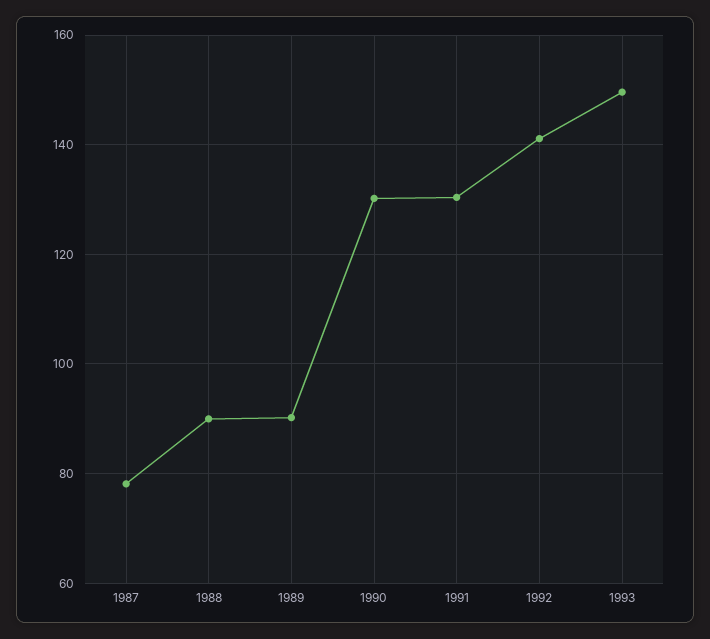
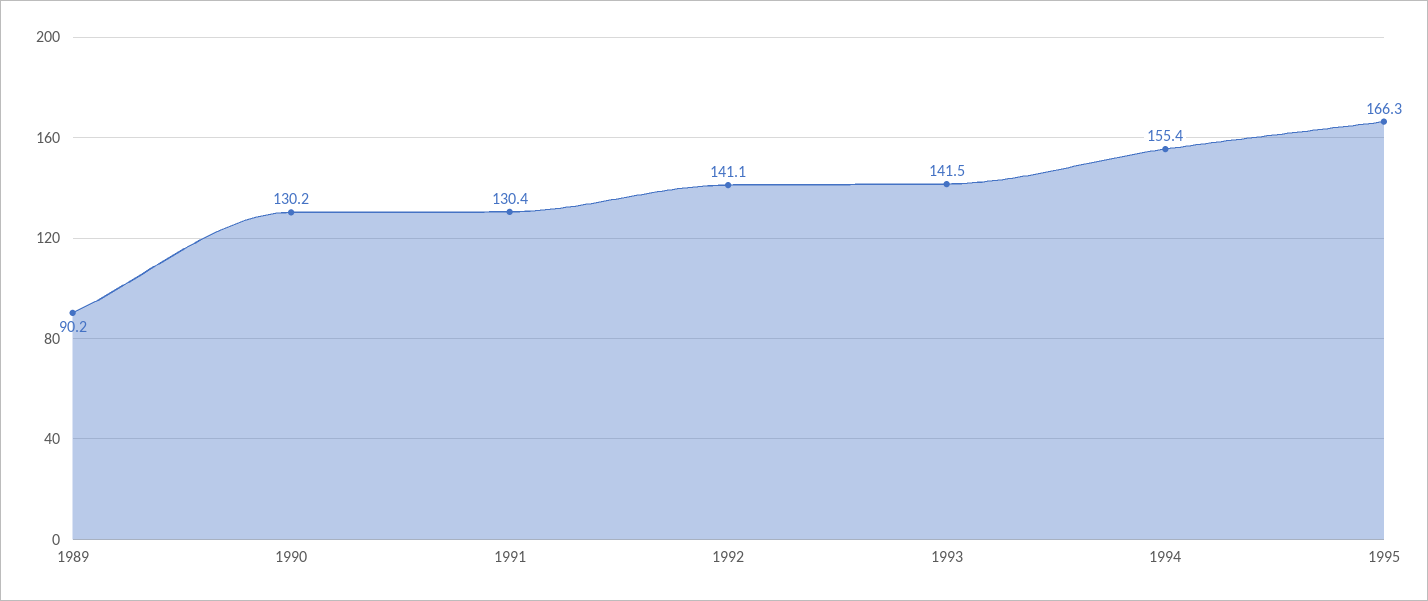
1987: 78 -> none
1988: 90 -> none
1993: 150 -> 141.5
1994: none -> 155.4
1995: none -> 166.3

